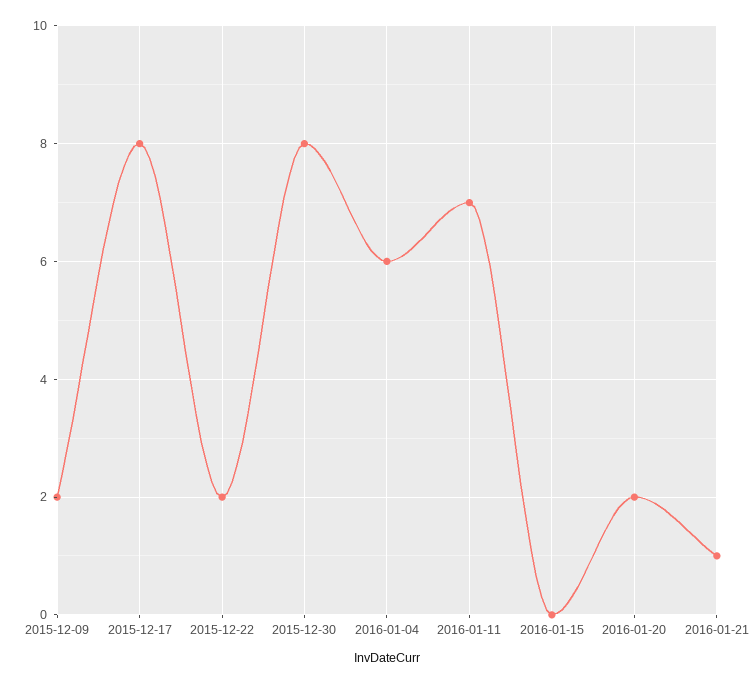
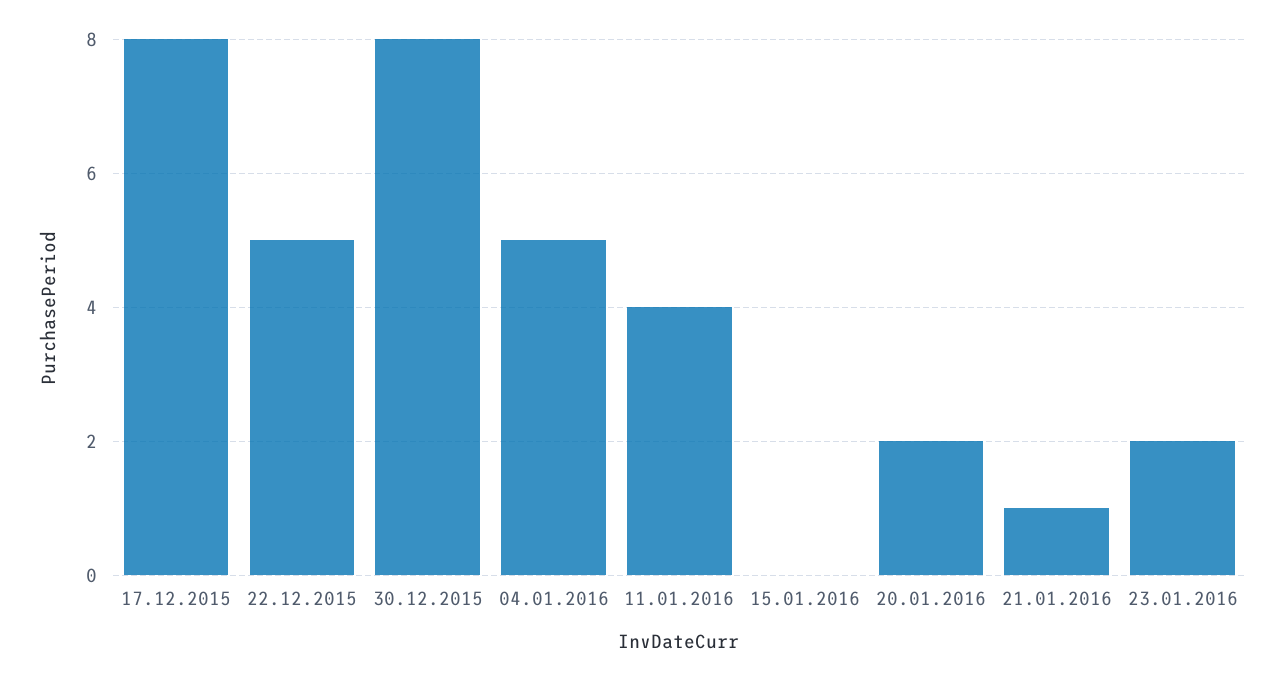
2015-12-09: 2 -> none
2015-12-22: 2 -> 5
2016-01-04: 6 -> 5
2016-01-11: 7 -> 4
23.01.2016: none -> 2

